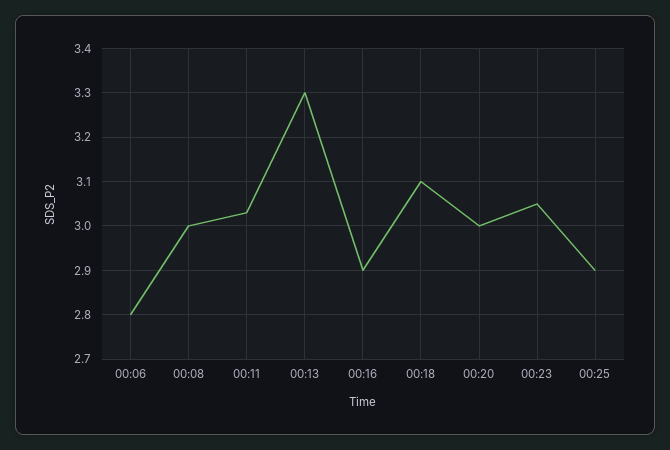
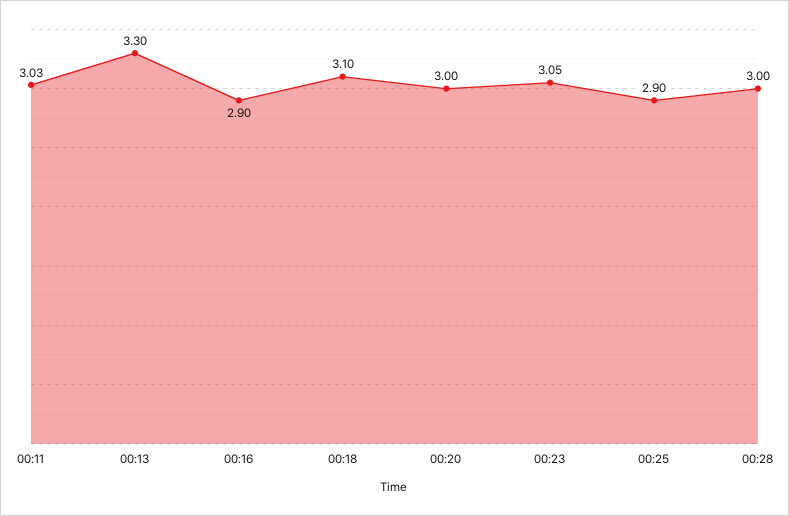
00:06: 2.8 -> none
00:08: 3 -> none
00:28: none -> 3

